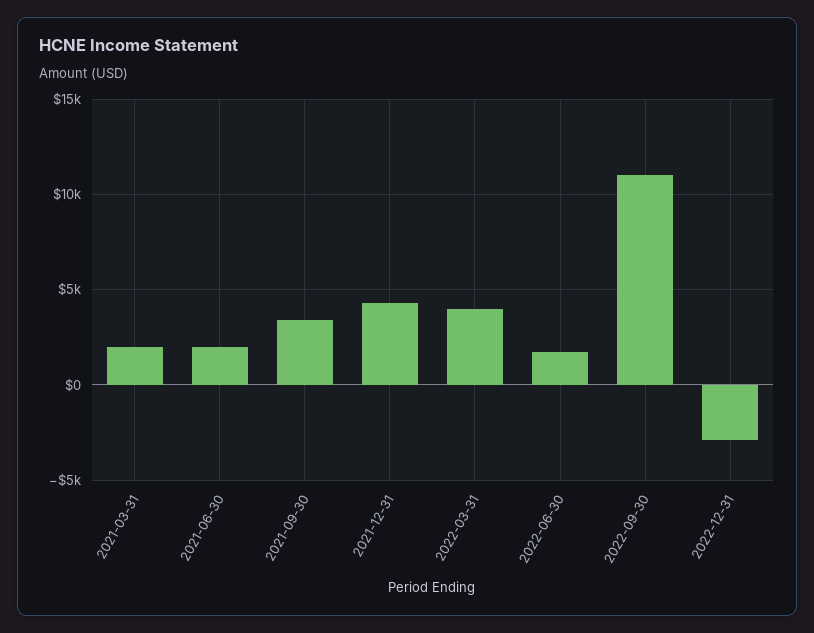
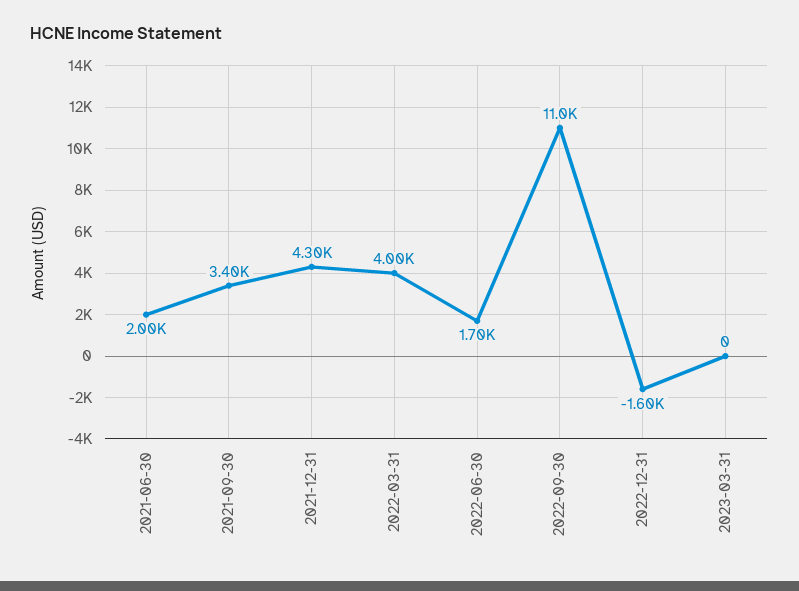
2021-03-31: 2000 -> none
2022-12-31: -3000 -> -1600
2023-03-31: none -> 0

